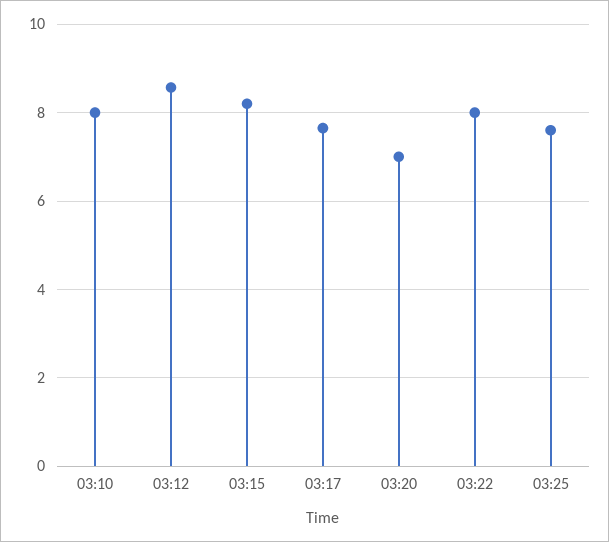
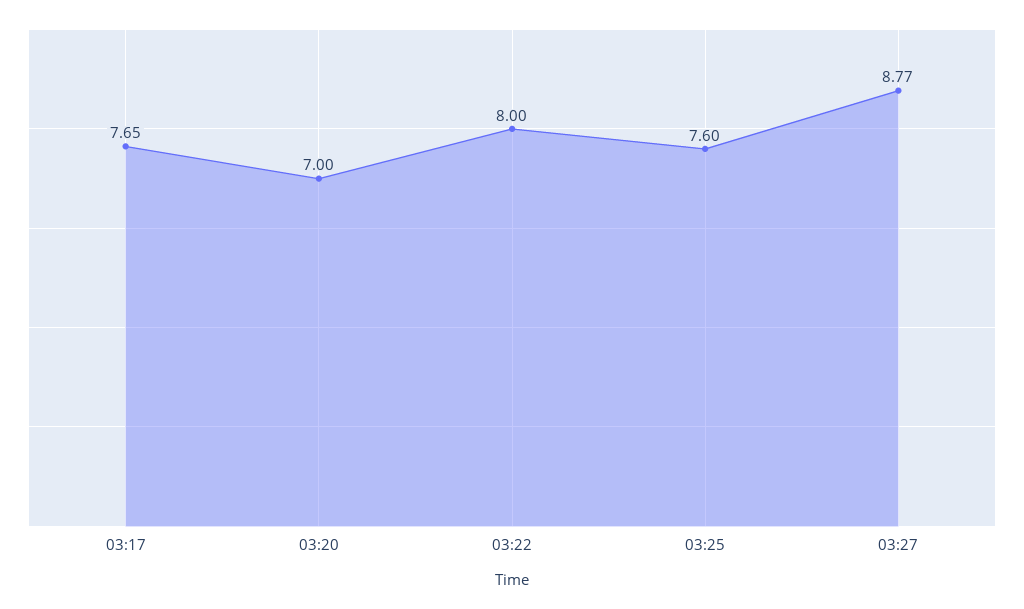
03:10: 8 -> none
03:12: 8.6 -> none
03:15: 8.2 -> none
03:27: none -> 8.77

